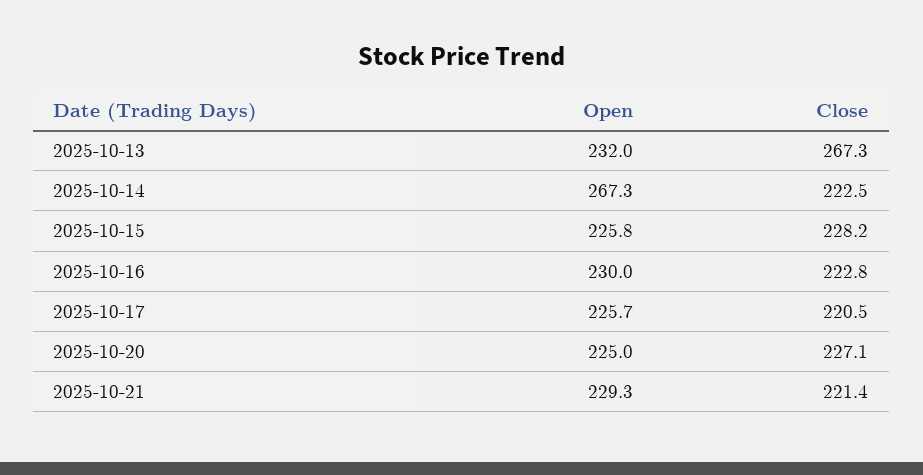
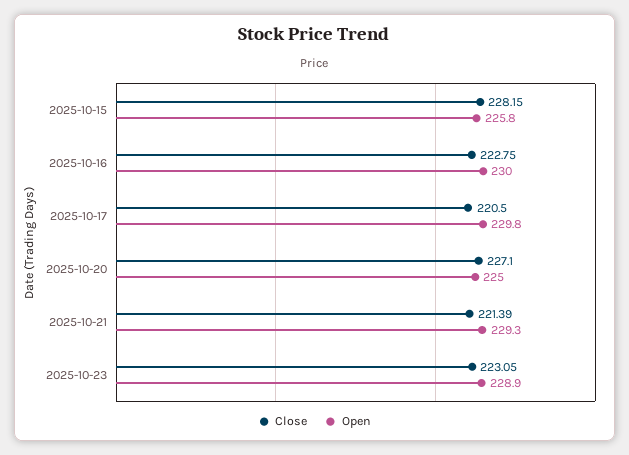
Open, 2025-10-13: 232 -> none
Close, 2025-10-13: 267.3 -> none
Open, 2025-10-14: 267.3 -> none
Close, 2025-10-14: 222.5 -> none
Open, 2025-10-17: 225.7 -> 229.8
Close, 2025-10-23: none -> 223.05
Open, 2025-10-23: none -> 228.9

